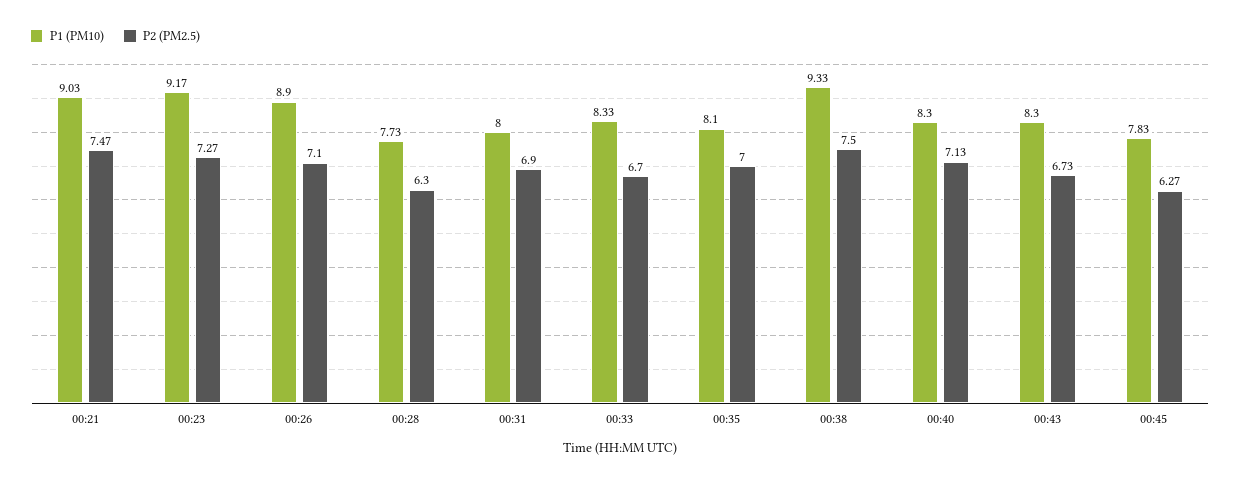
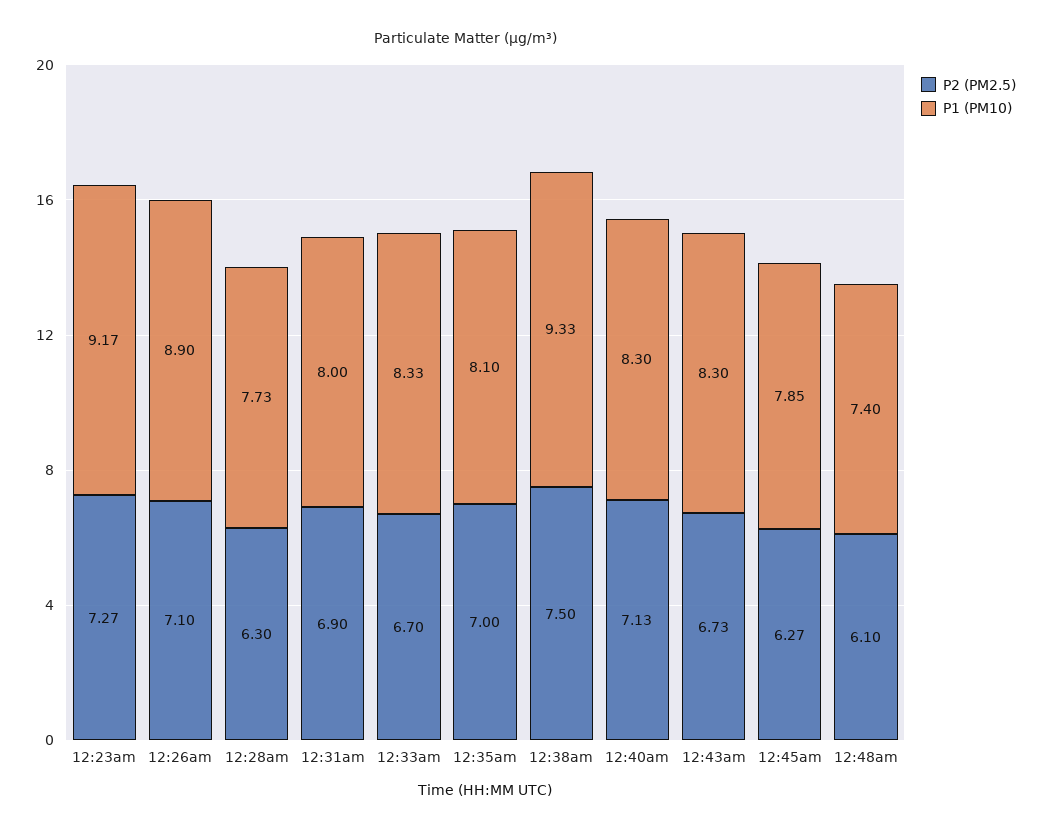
P1 (PM10), 00:21: 9.03 -> none
P2 (PM2.5), 00:21: 7.47 -> none
P1 (PM10), 00:45: 7.83 -> 7.85
P2 (PM2.5), 12:48am: none -> 6.1
P1 (PM10), 12:48am: none -> 7.4

